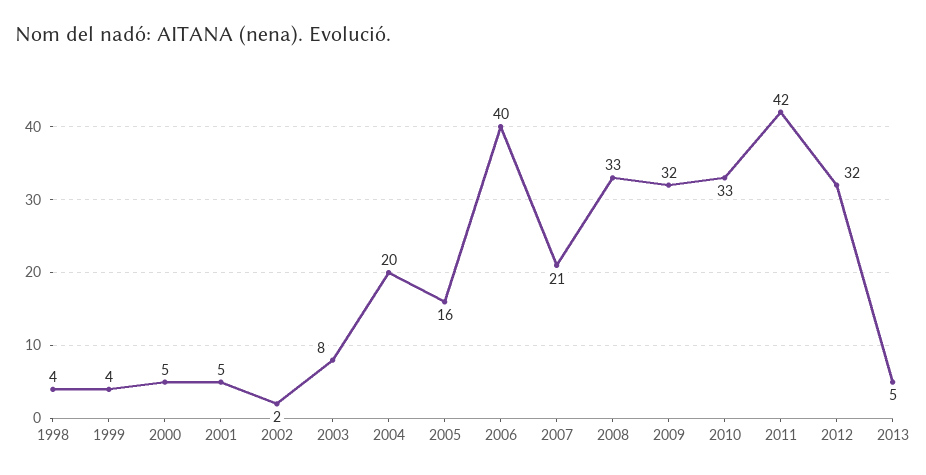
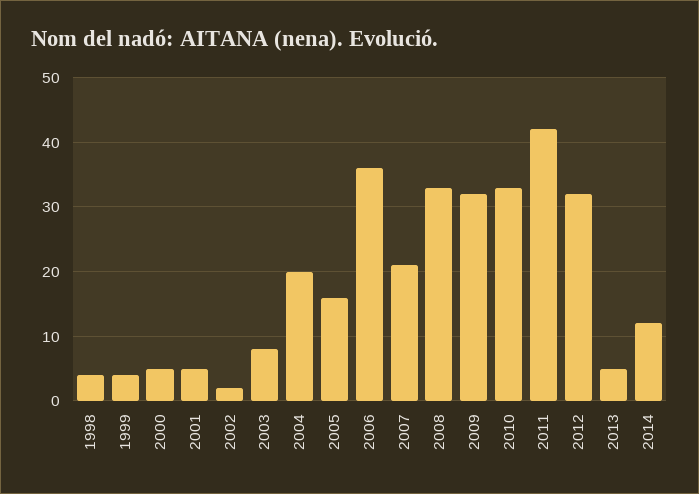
2006: 40 -> 36
2014: none -> 12

